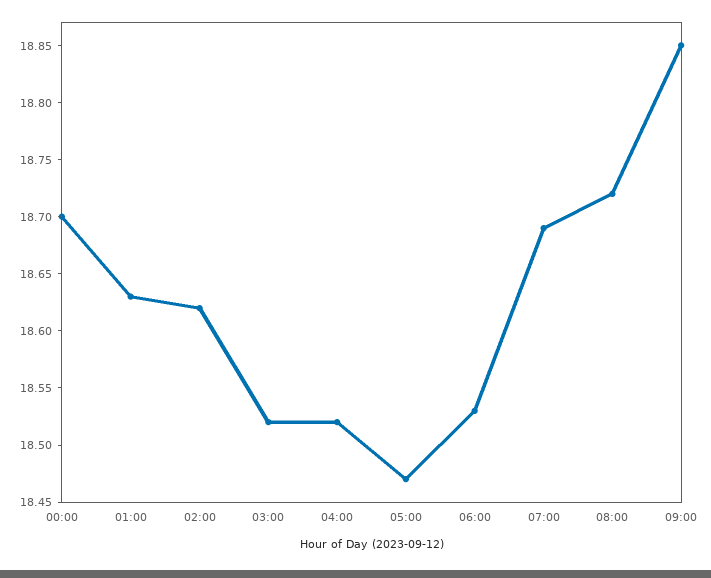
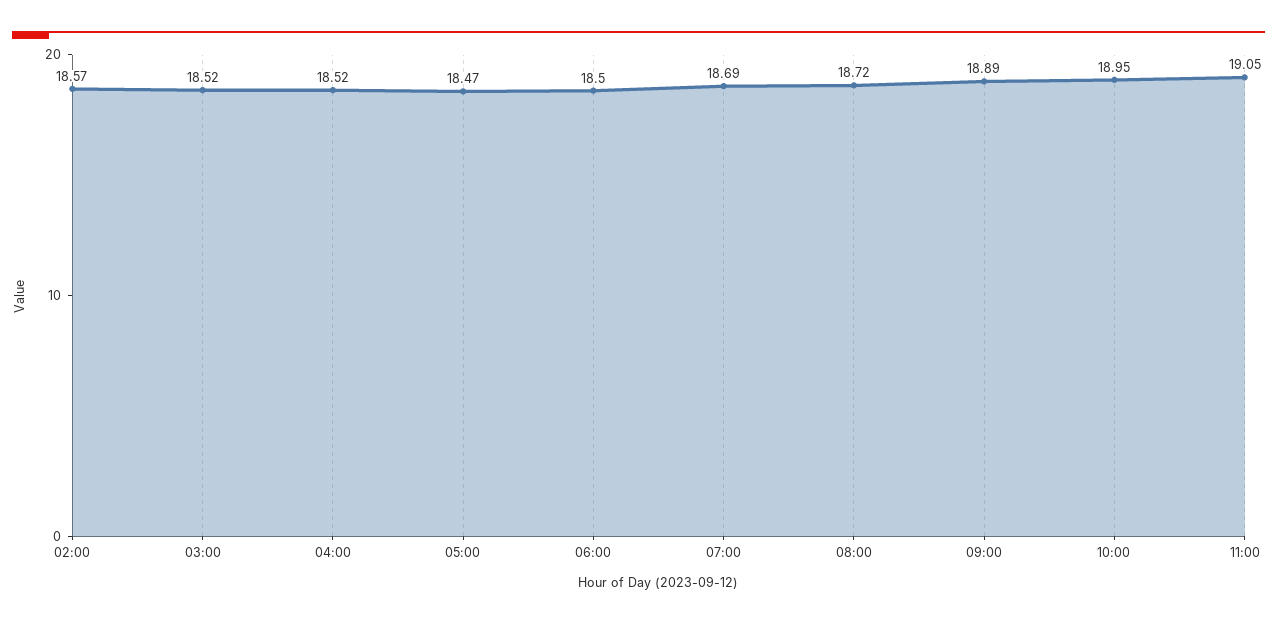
00:00: 18.7 -> none
01:00: 18.63 -> none
02:00: 18.62 -> 18.57
06:00: 18.53 -> 18.5
09:00: 18.85 -> 18.89
10:00: none -> 18.95
11:00: none -> 19.05

